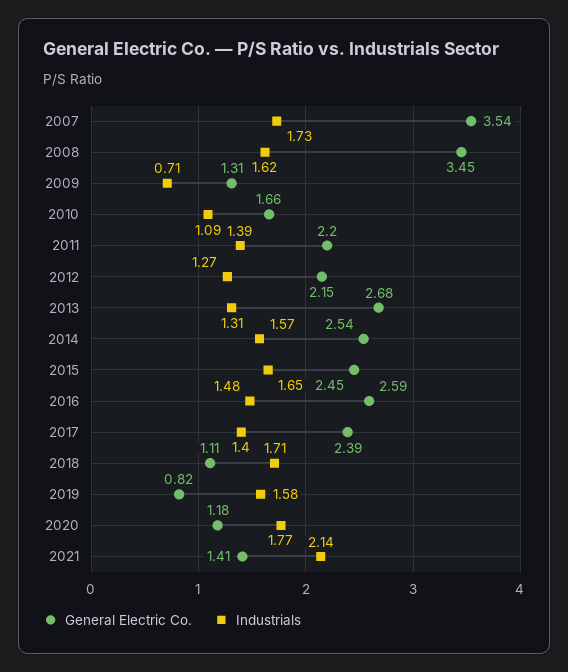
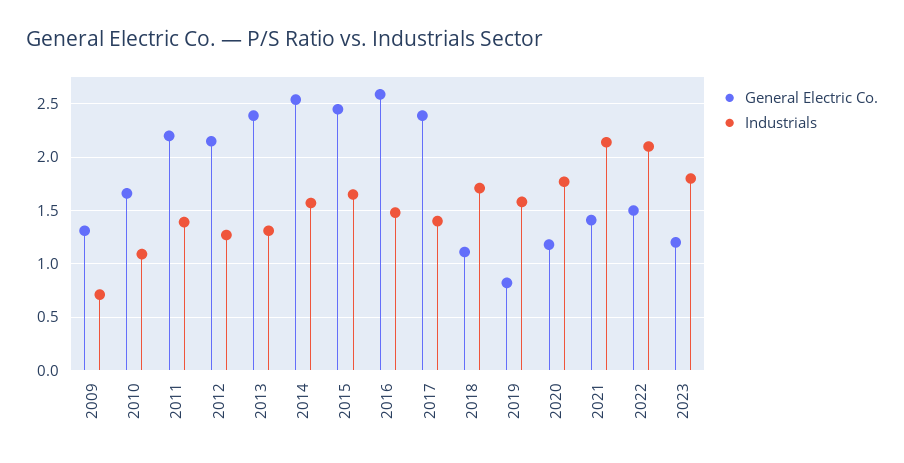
General Electric Co., 2007: 3.54 -> none
Industrials, 2007: 1.73 -> none
General Electric Co., 2008: 3.45 -> none
Industrials, 2008: 1.62 -> none
General Electric Co., 2013: 2.68 -> 2.4
General Electric Co., 2022: none -> 1.5
Industrials, 2022: none -> 2.1
General Electric Co., 2023: none -> 1.2
Industrials, 2023: none -> 1.8

